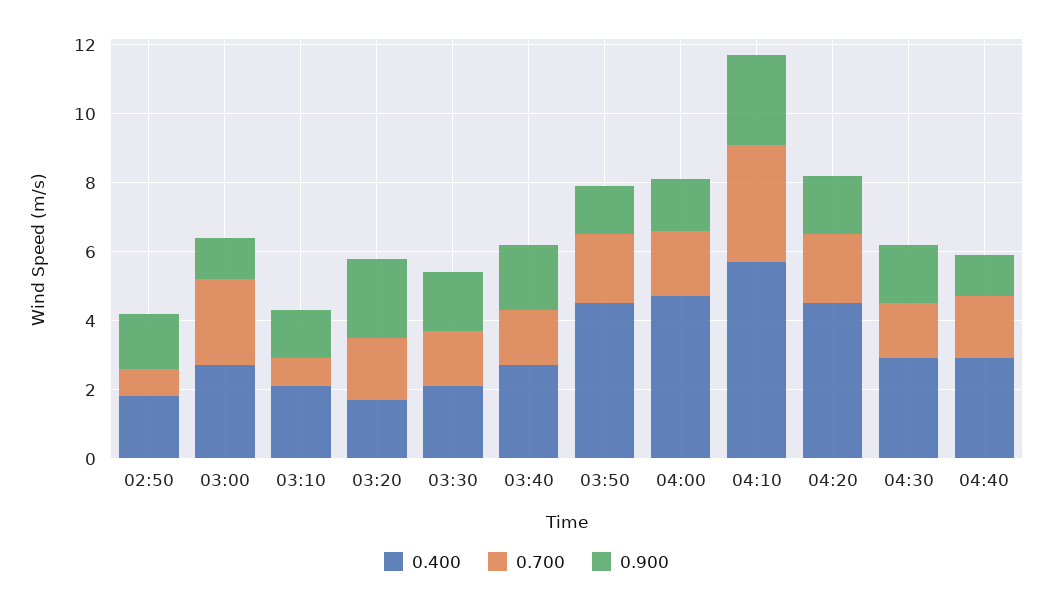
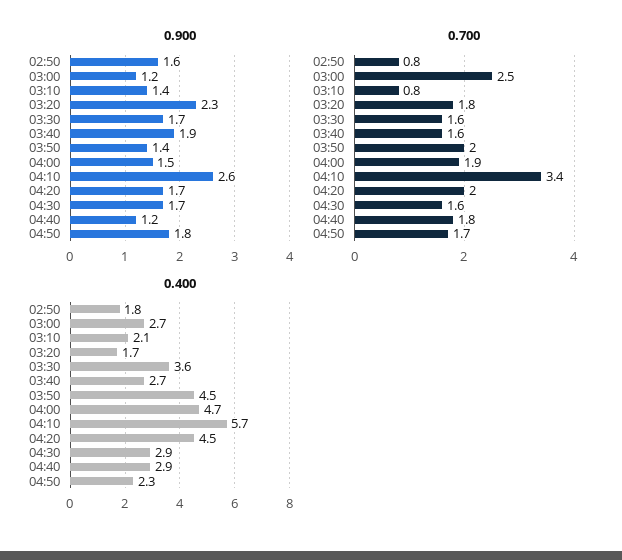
0.400, 03:30: 2 -> 3.6
0.900, 04:50: none -> 1.8
0.700, 04:50: none -> 1.7
0.400, 04:50: none -> 2.3

